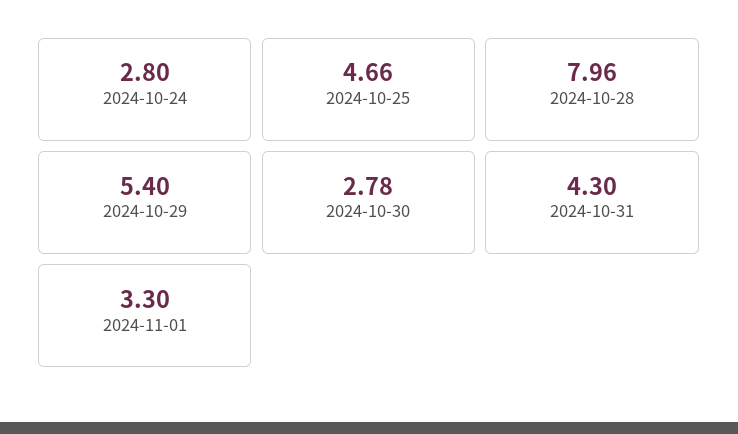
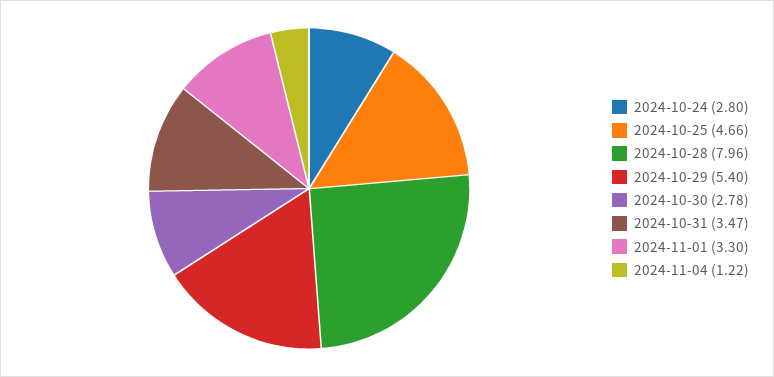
2024-10-31: 4.3 -> 3.47
2024-11-04: none -> 1.22

